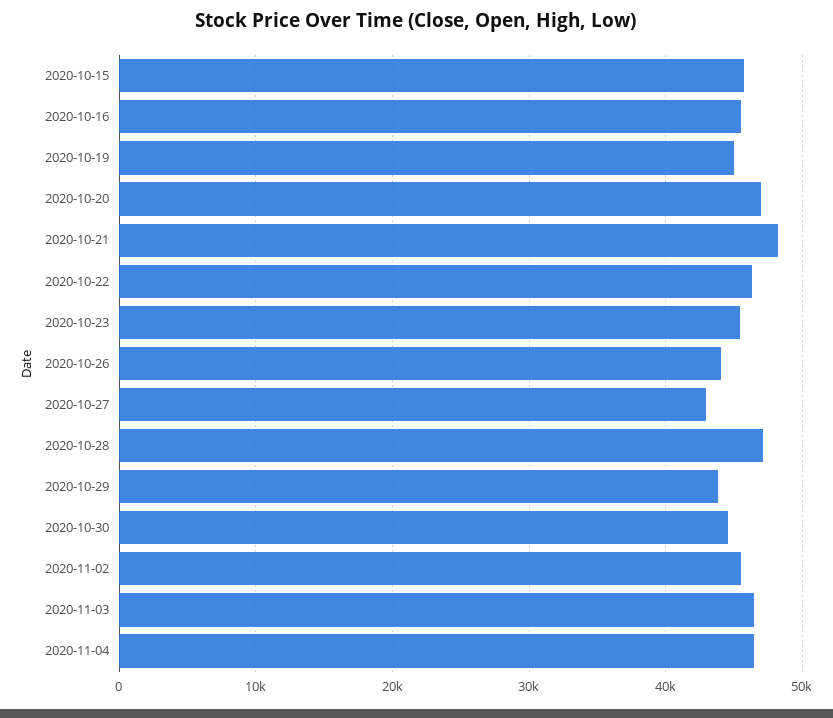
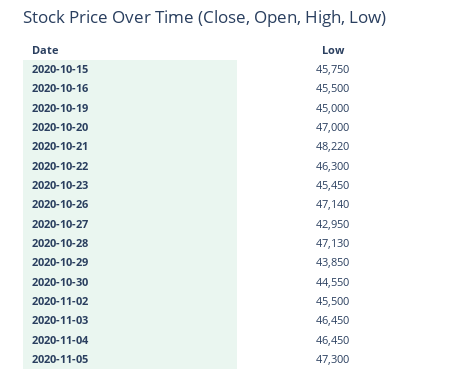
2020-10-26: 44000 -> 47140
2020-11-05: none -> 47300

